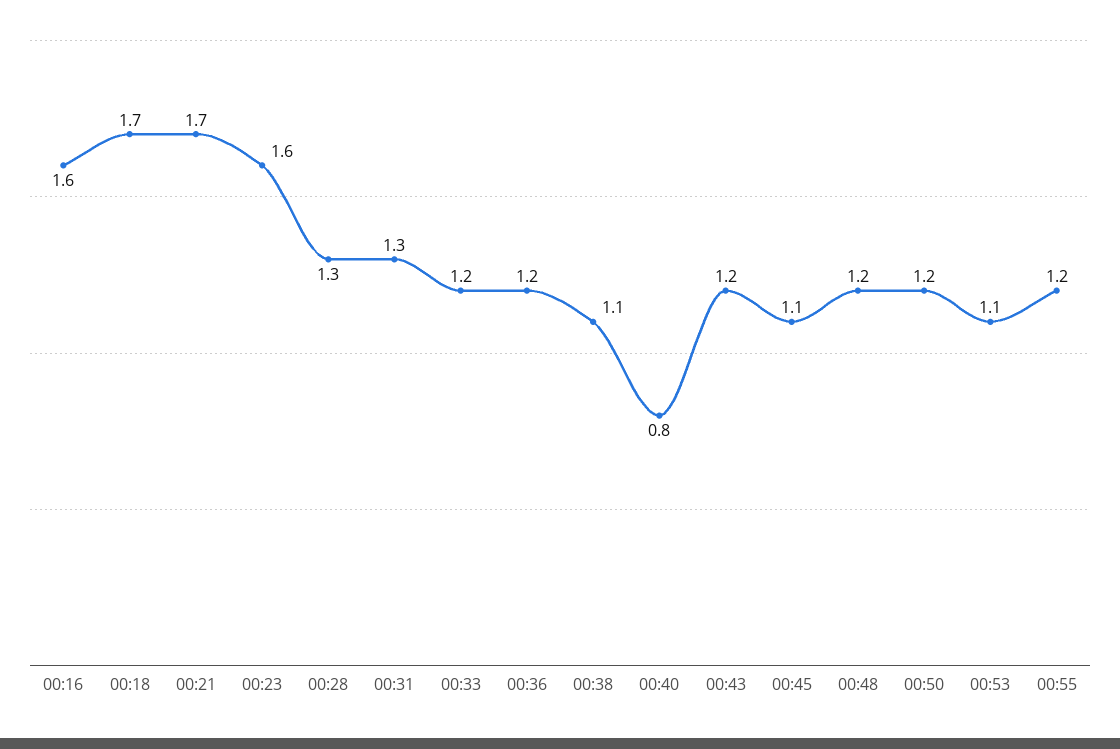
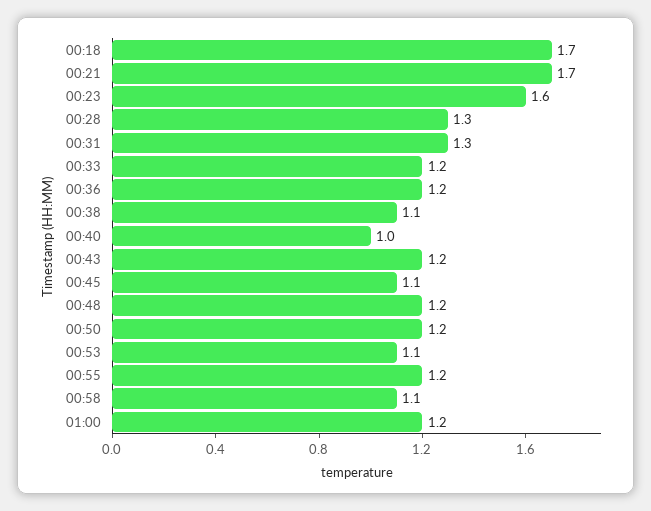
00:16: 1.6 -> none
00:40: 0.8 -> 1
00:58: none -> 1.1
01:00: none -> 1.2

